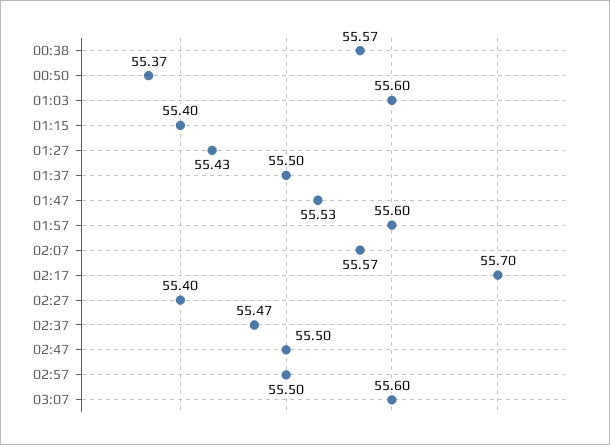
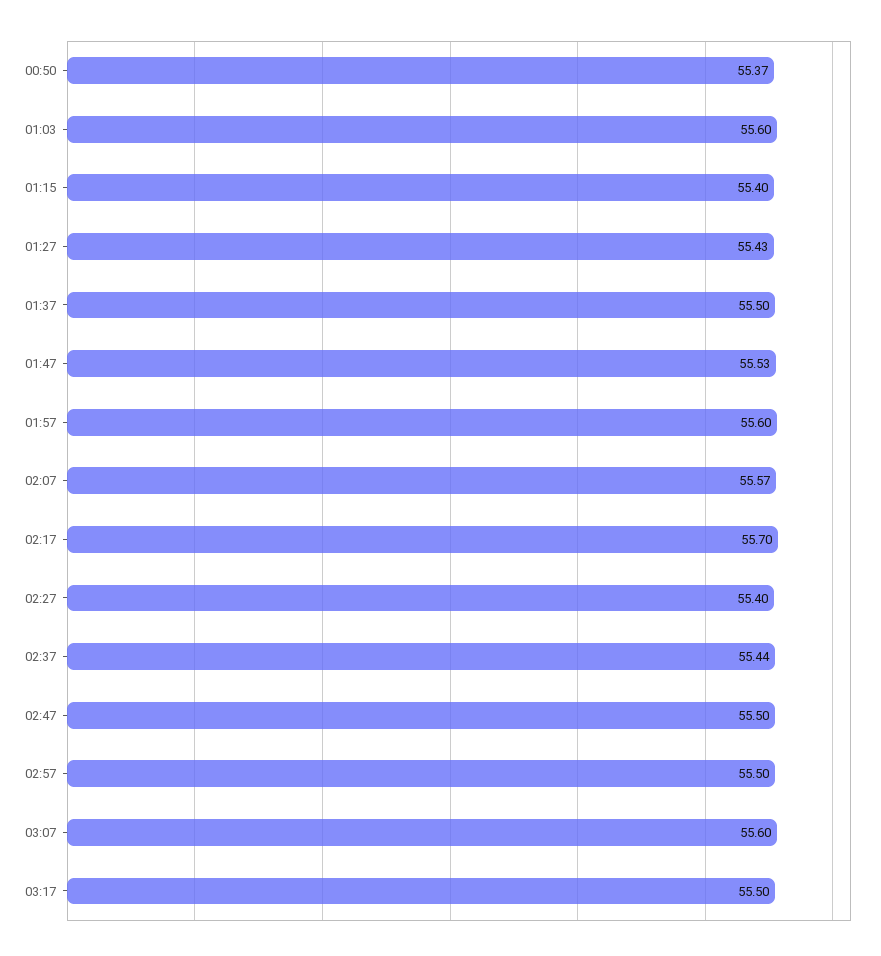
00:38: 55.57 -> none
02:37: 55.47 -> 55.44
03:17: none -> 55.5

